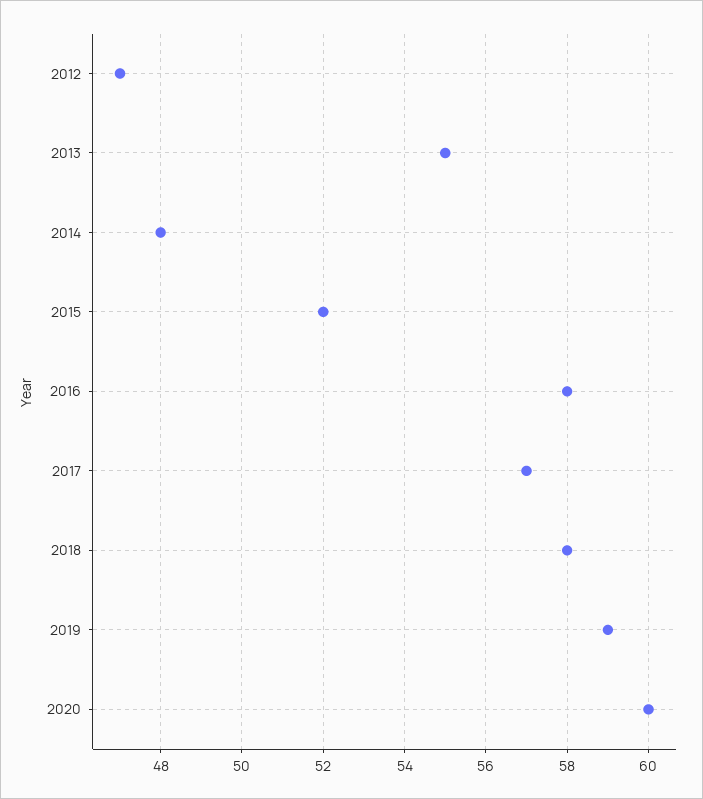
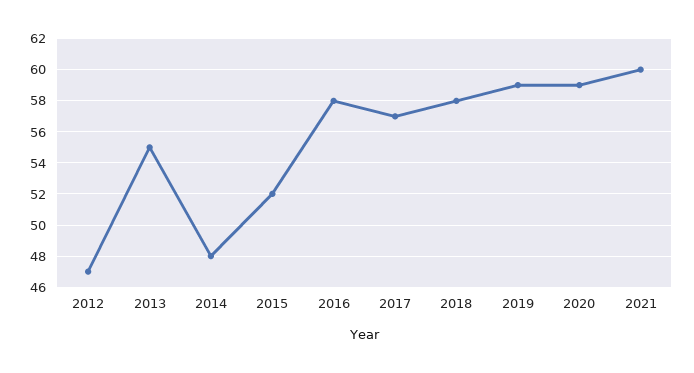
2020: 60 -> 59
2021: none -> 60

